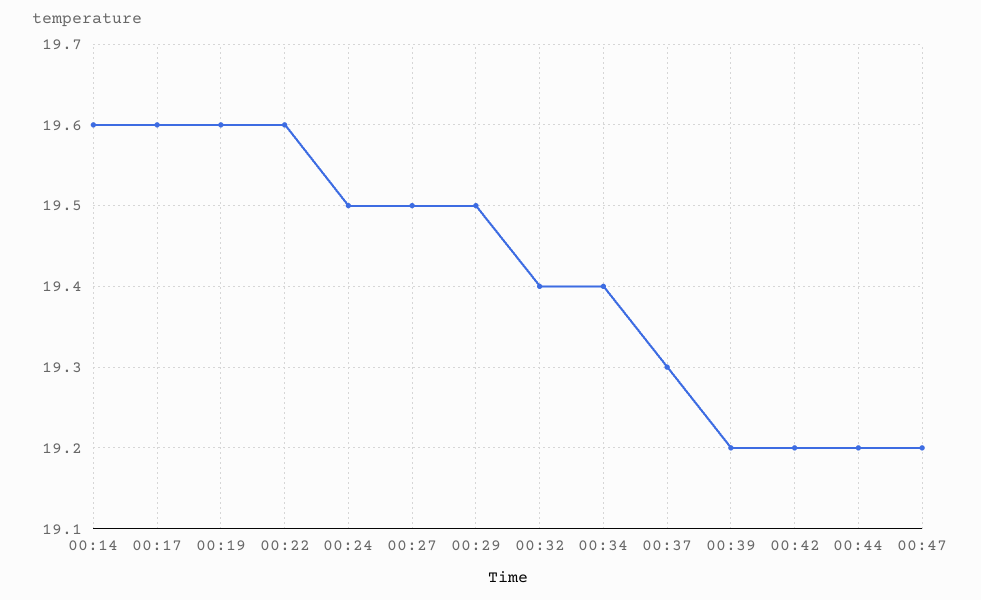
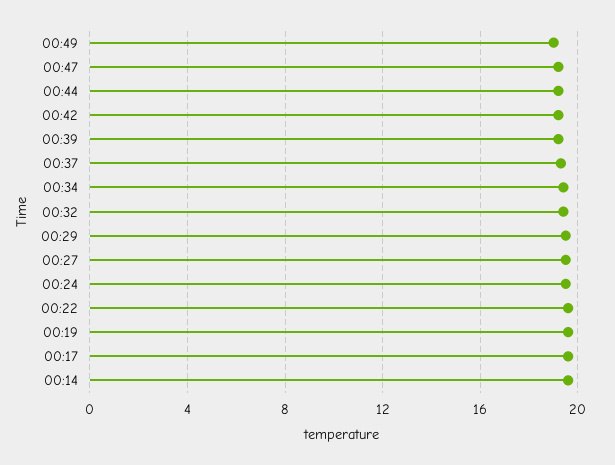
00:49: none -> 19

